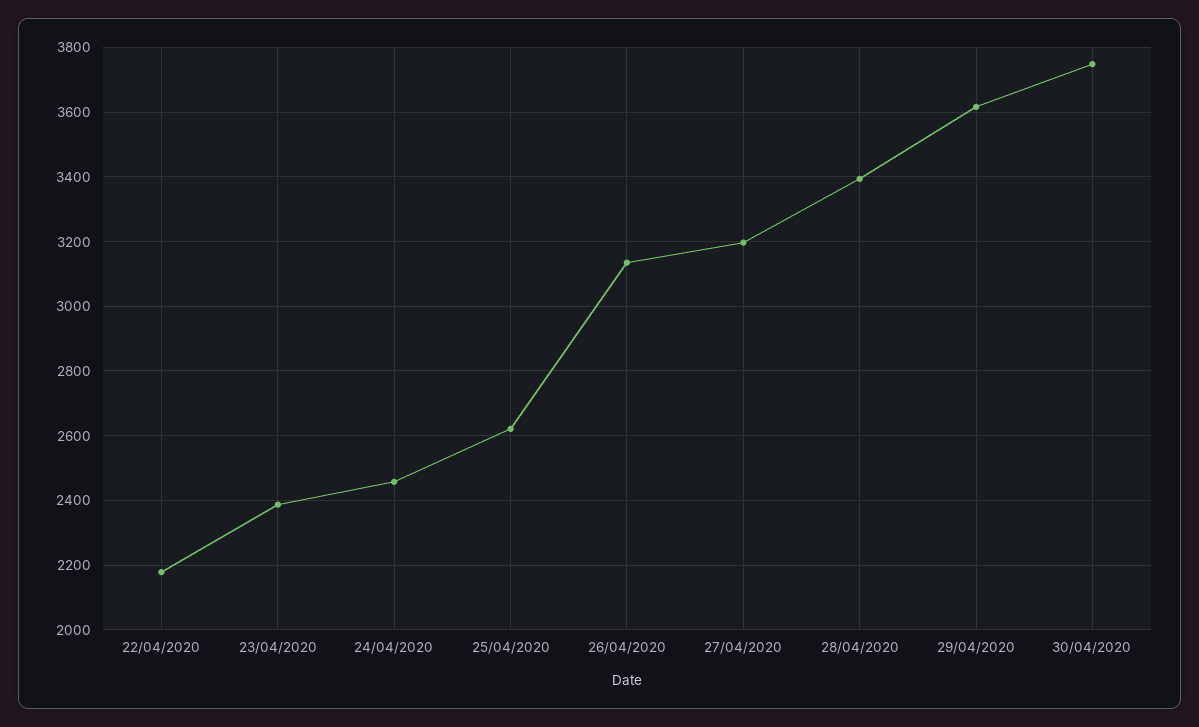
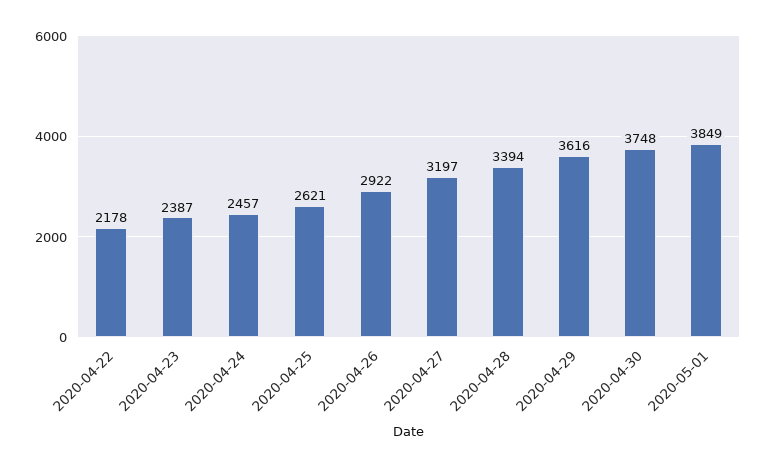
26/04/2020: 3140 -> 2922
2020-05-01: none -> 3849

